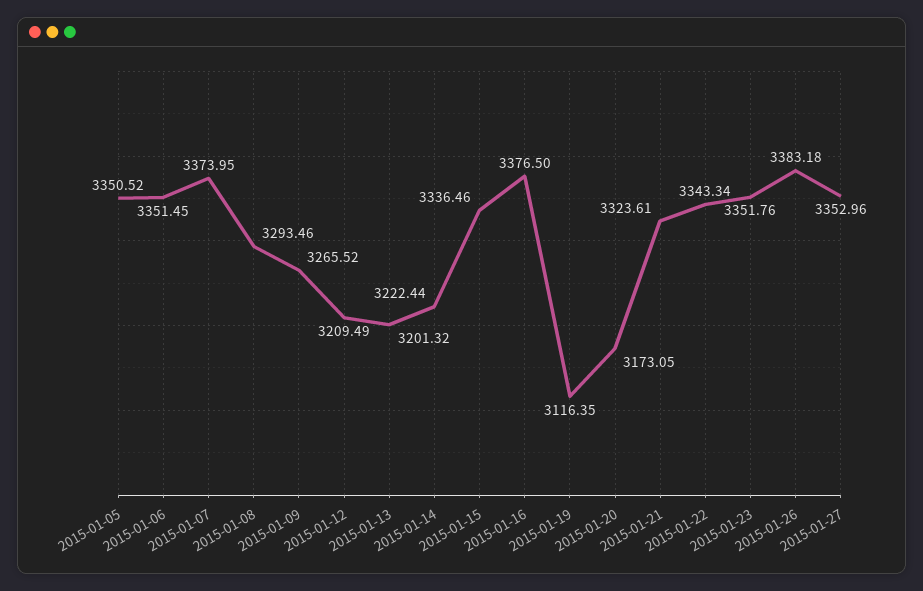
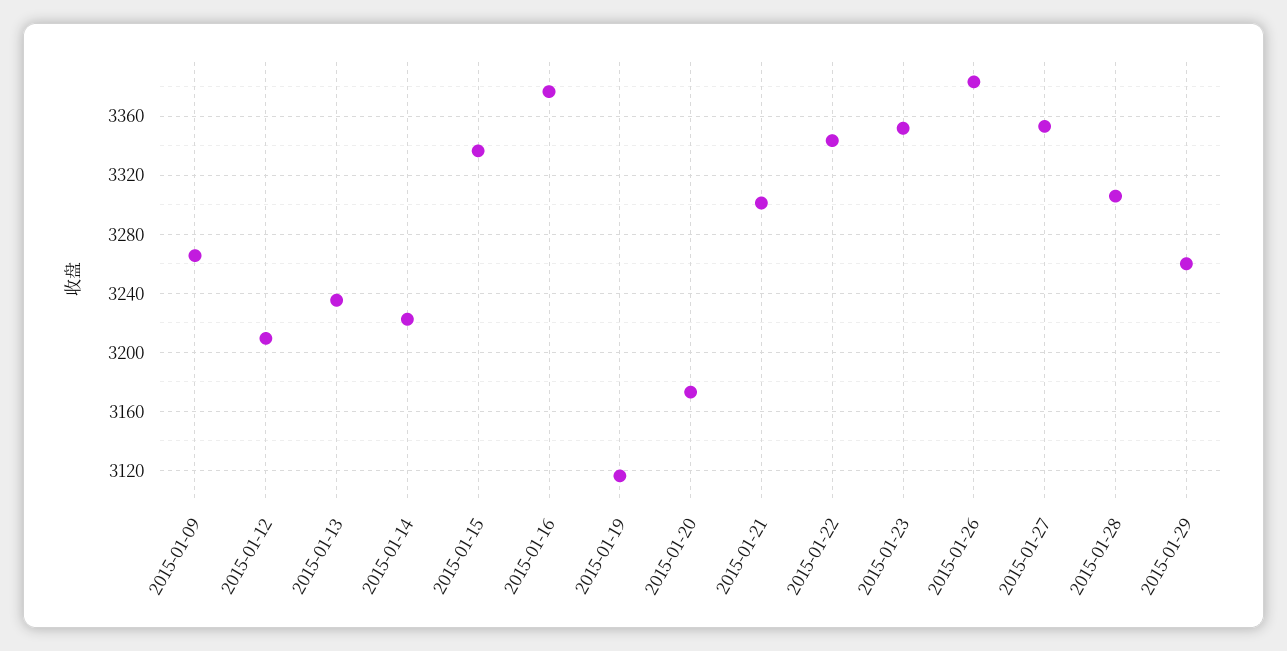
2015-01-05: 3350.52 -> none
2015-01-06: 3351.45 -> none
2015-01-07: 3373.95 -> none
2015-01-08: 3293.46 -> none
2015-01-13: 3201.32 -> 3235
2015-01-21: 3323.61 -> 3300
2015-01-28: none -> 3305
2015-01-29: none -> 3260

